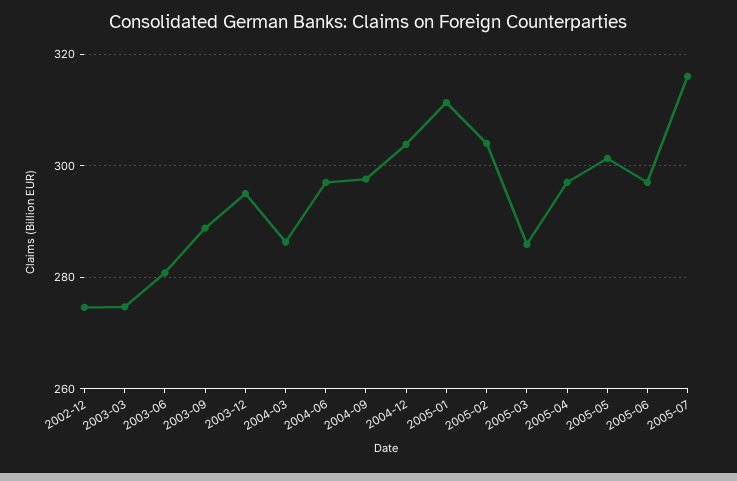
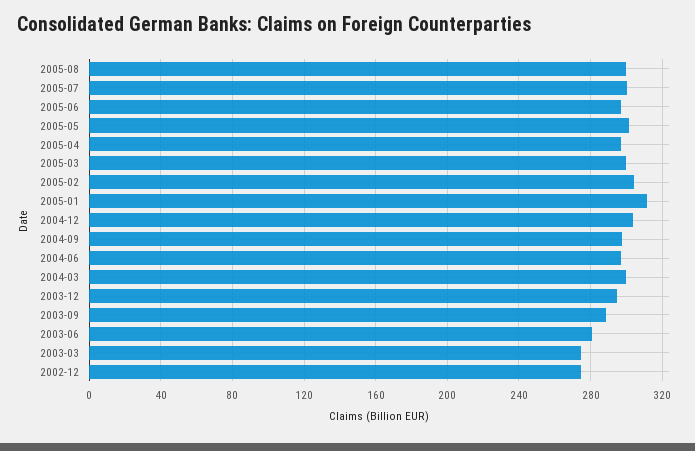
2004-03: 286 -> 300
2005-03: 286 -> 300
2005-07: 316 -> 300
2005-08: none -> 300

